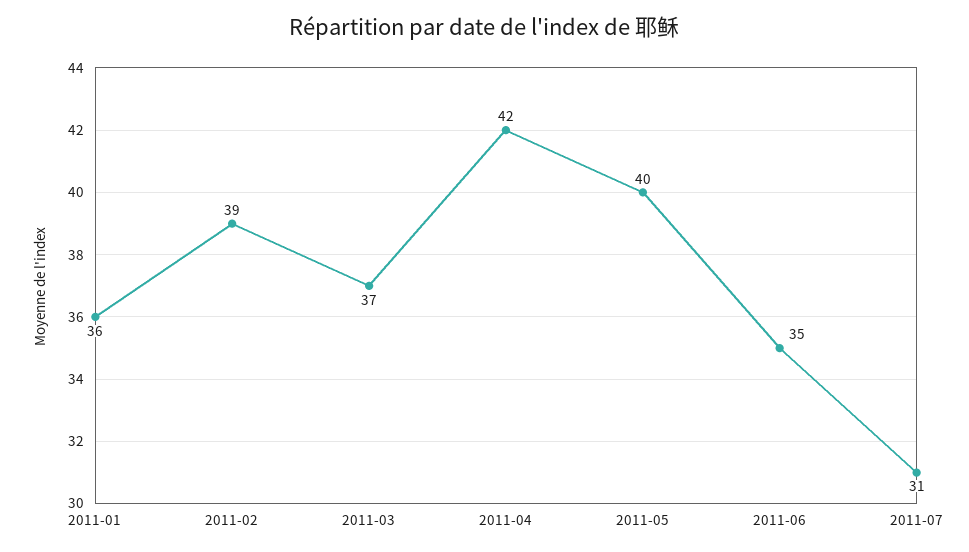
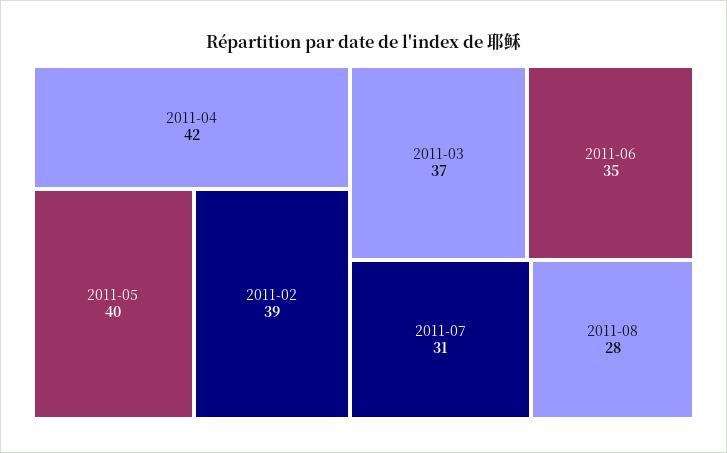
2011-01: 36 -> none
2011-08: none -> 28

